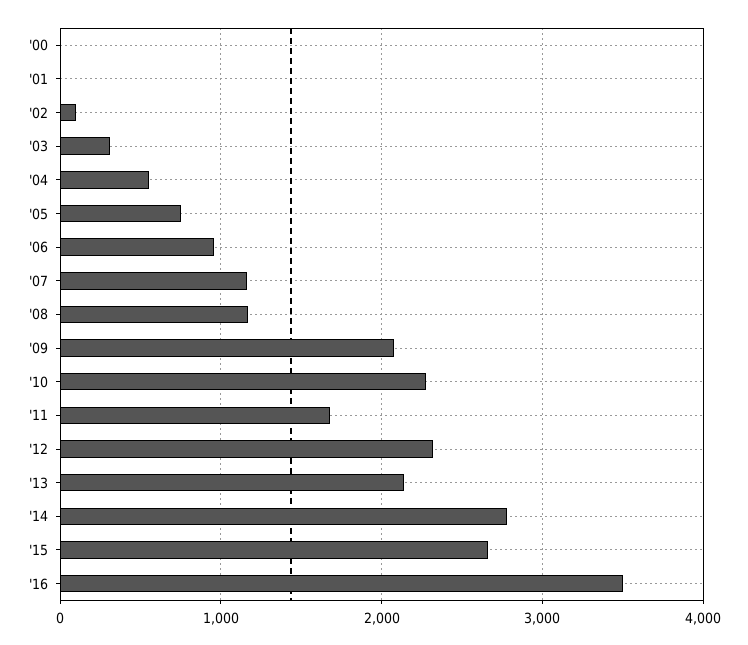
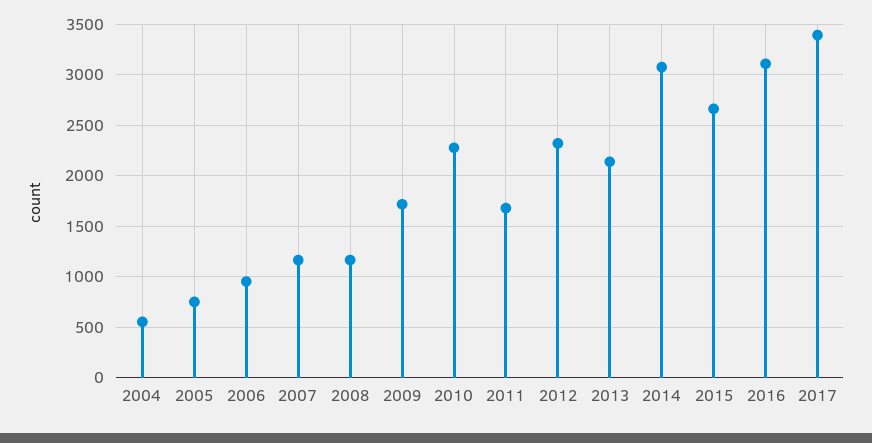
'00: 0 -> none
'01: 0 -> none
'02: 100 -> none
'03: 300 -> none
'09: 2100 -> 1700
'14: 2800 -> 3100
'16: 3500 -> 3100
2017: none -> 3400

